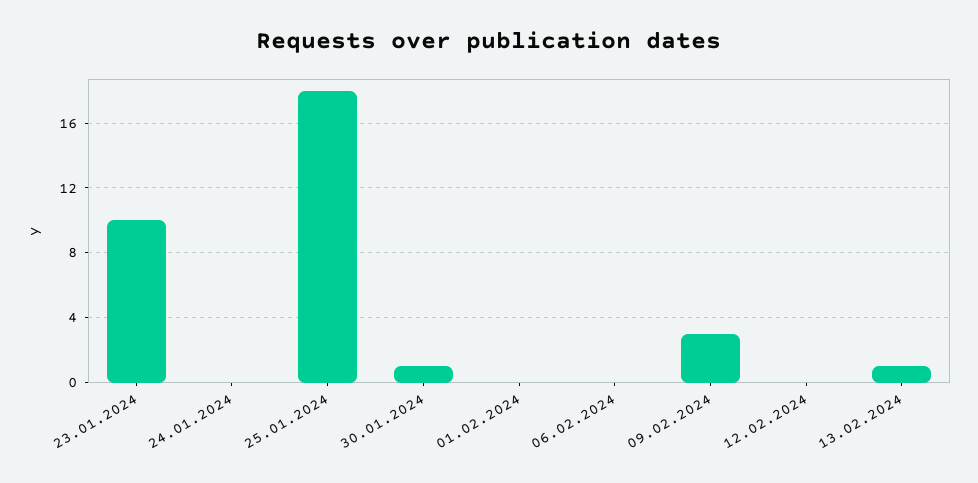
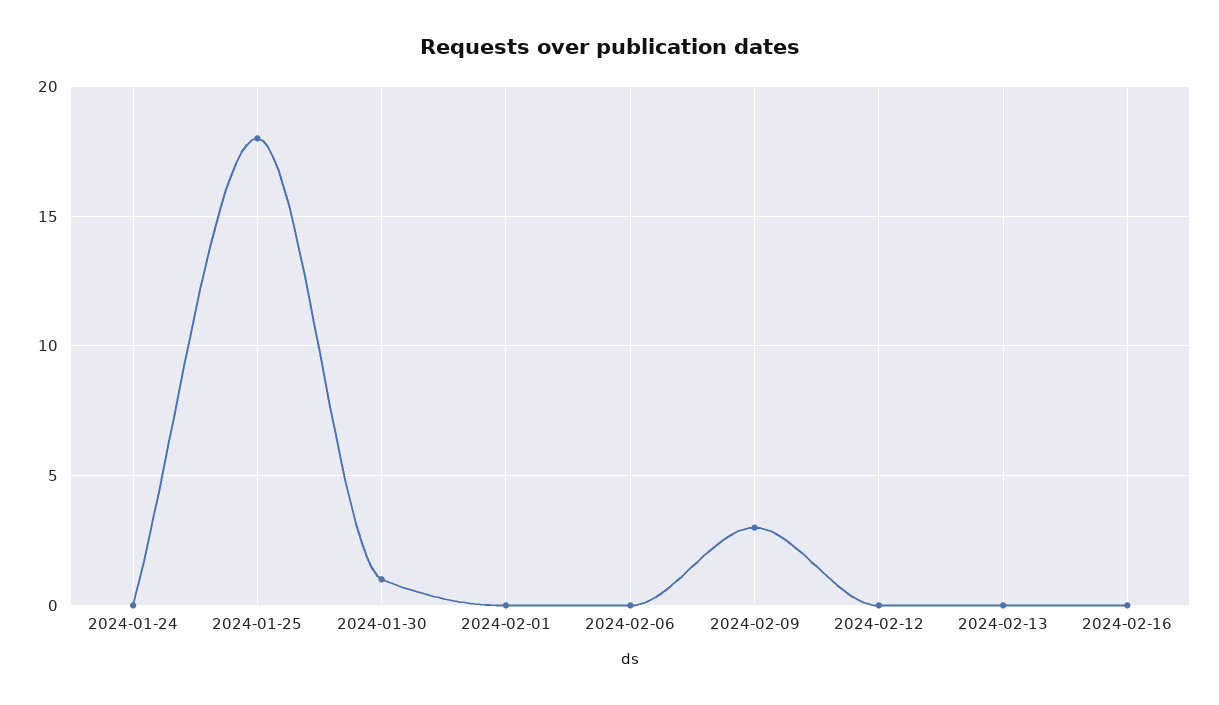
23.01.2024: 10 -> none
13.02.2024: 1 -> 0
2024-02-16: none -> 0

